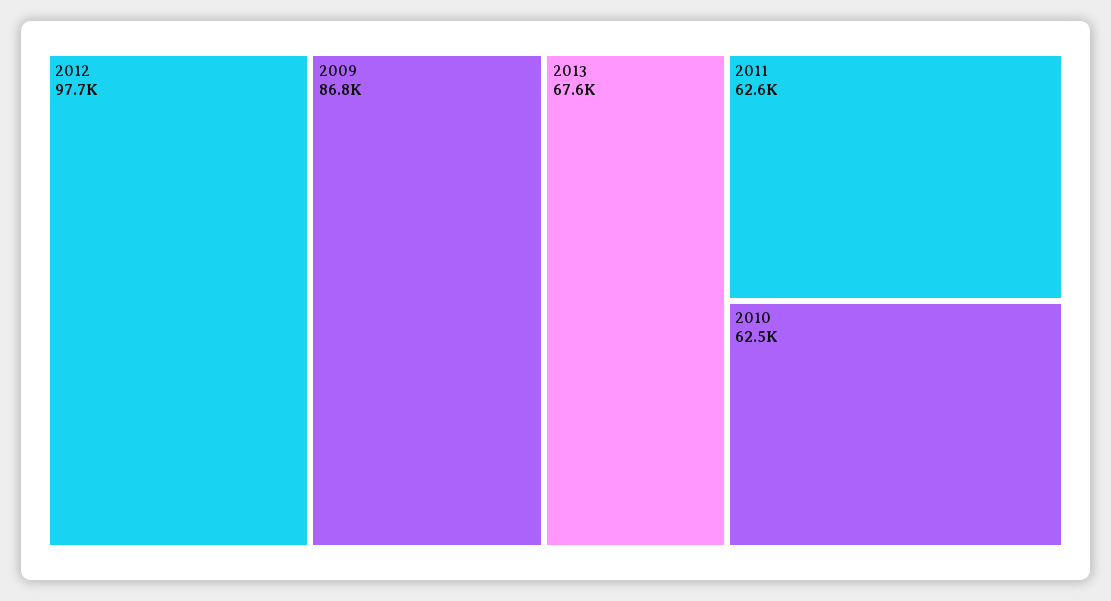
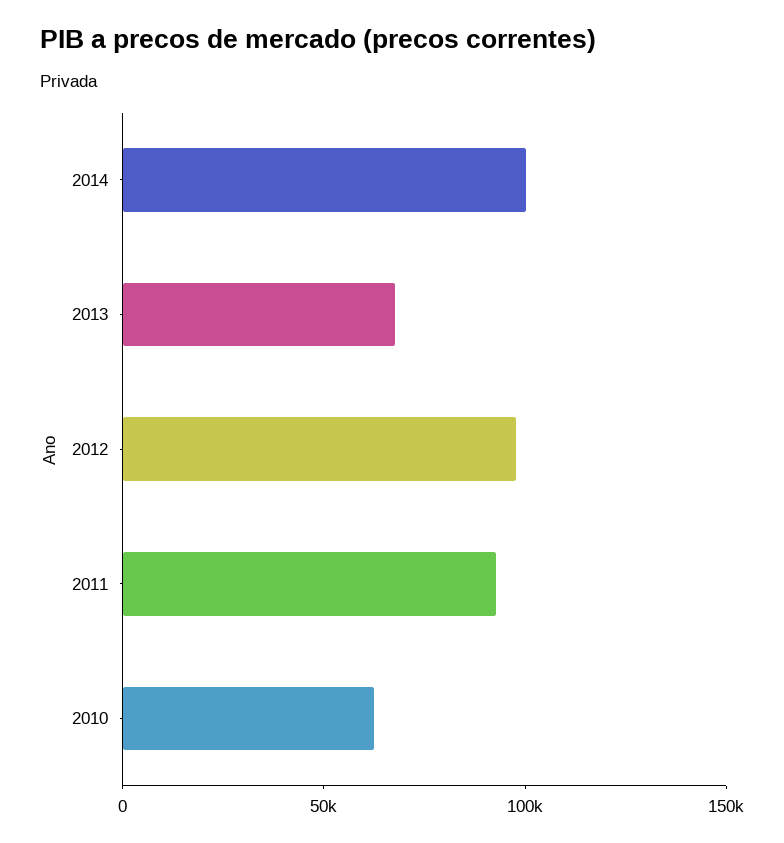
2009: 86800 -> none
2011: 62600 -> 90000
2014: none -> 100000

